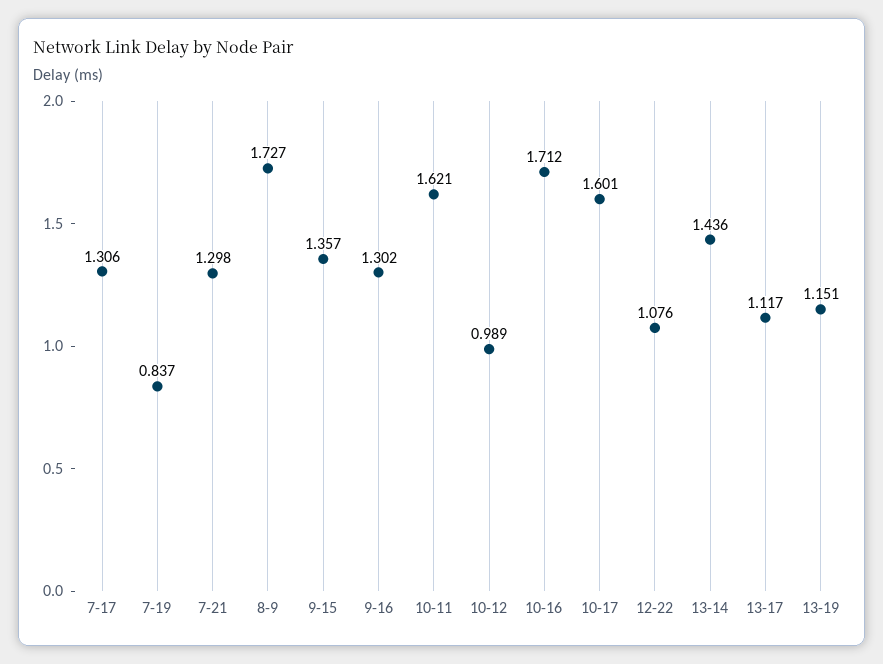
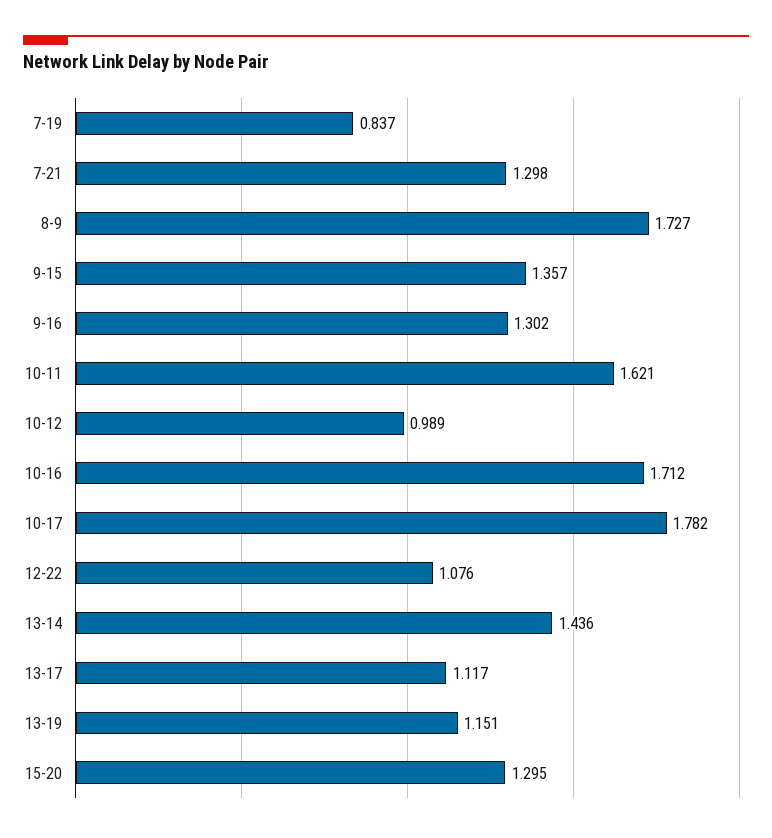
7-17: 1.306 -> none
10-17: 1.601 -> 1.782
15-20: none -> 1.295

